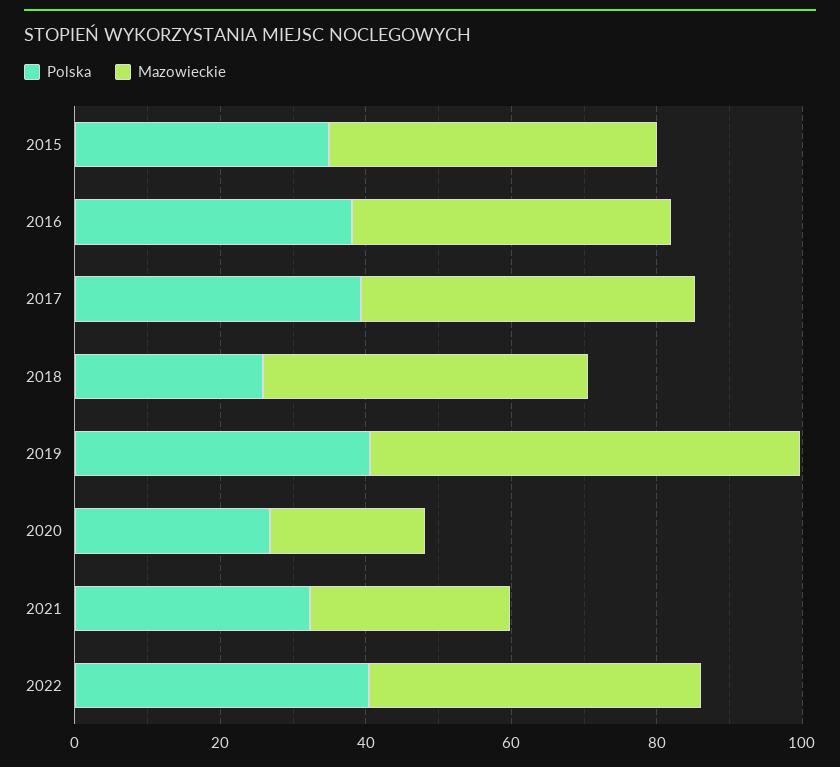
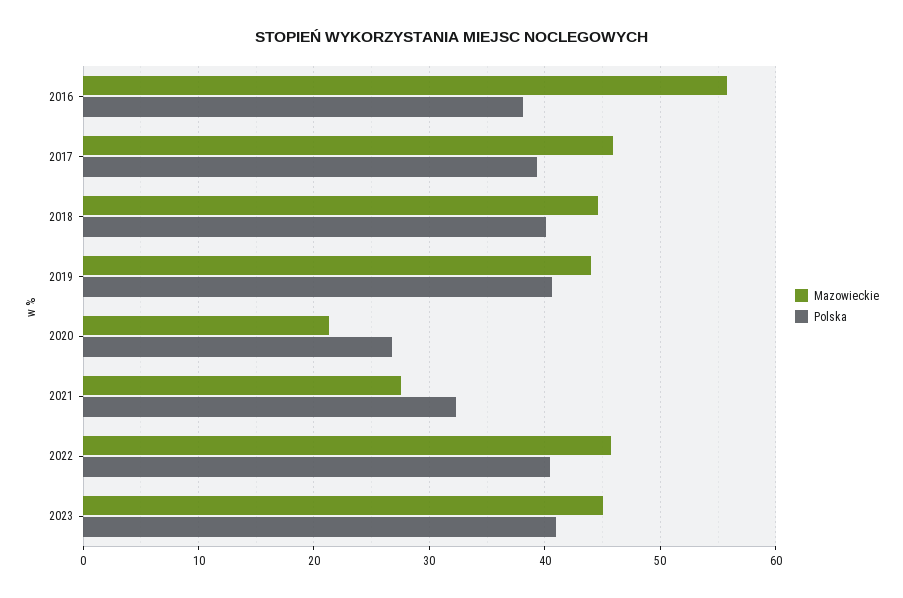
Polska, 2015: 35 -> none
Mazowieckie, 2015: 45 -> none
Mazowieckie, 2016: 45 -> 56
Polska, 2018: 25 -> 40
Mazowieckie, 2019: 60 -> 44
Mazowieckie, 2023: none -> 45
Polska, 2023: none -> 41

